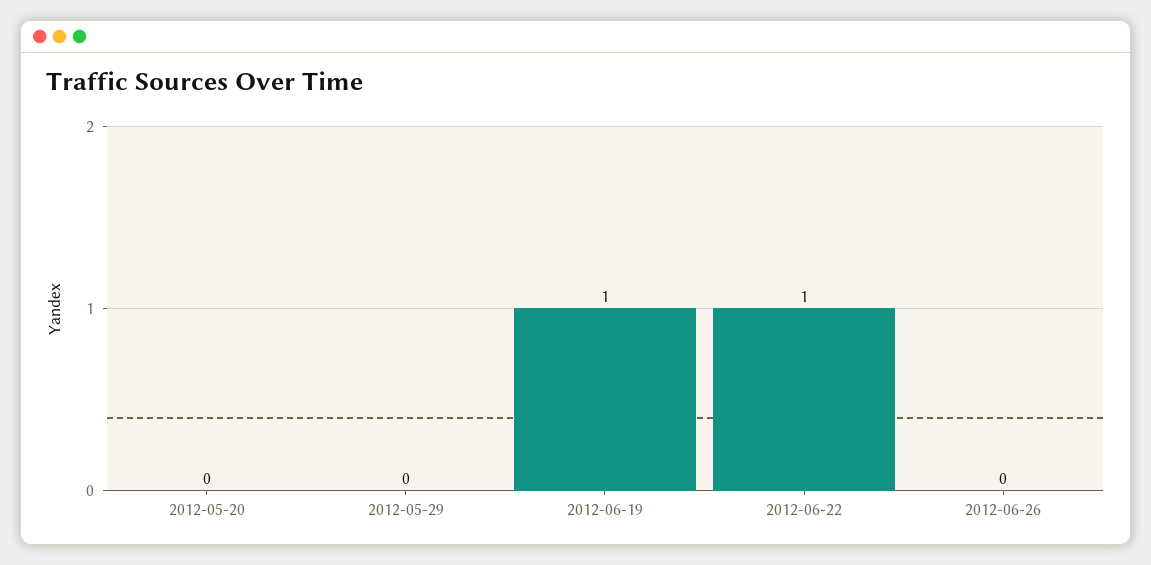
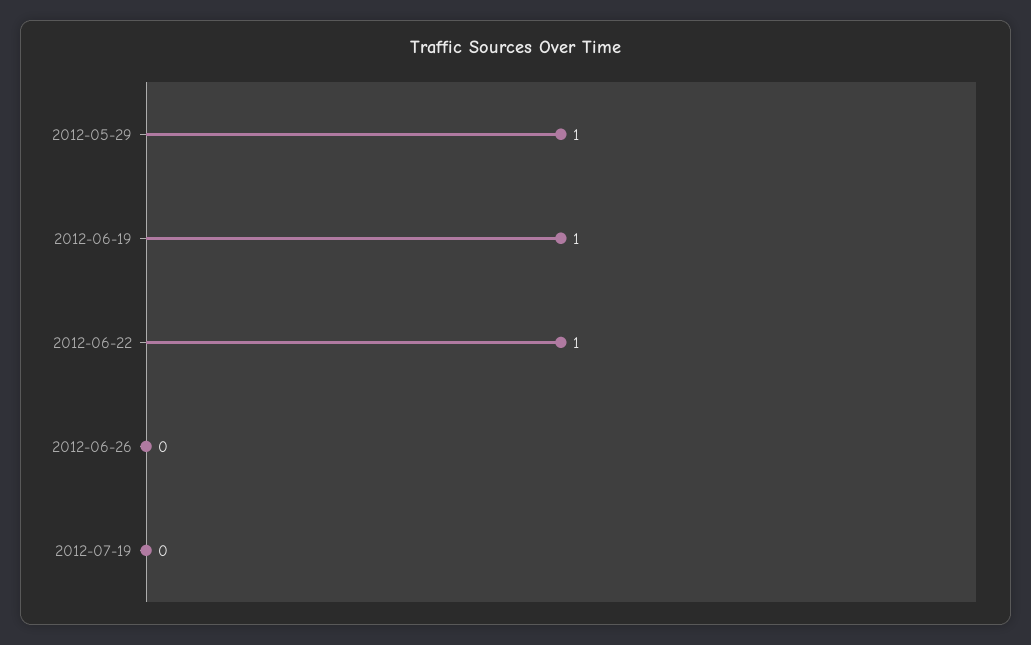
2012-05-20: 0 -> none
2012-05-29: 0 -> 1
2012-07-19: none -> 0

